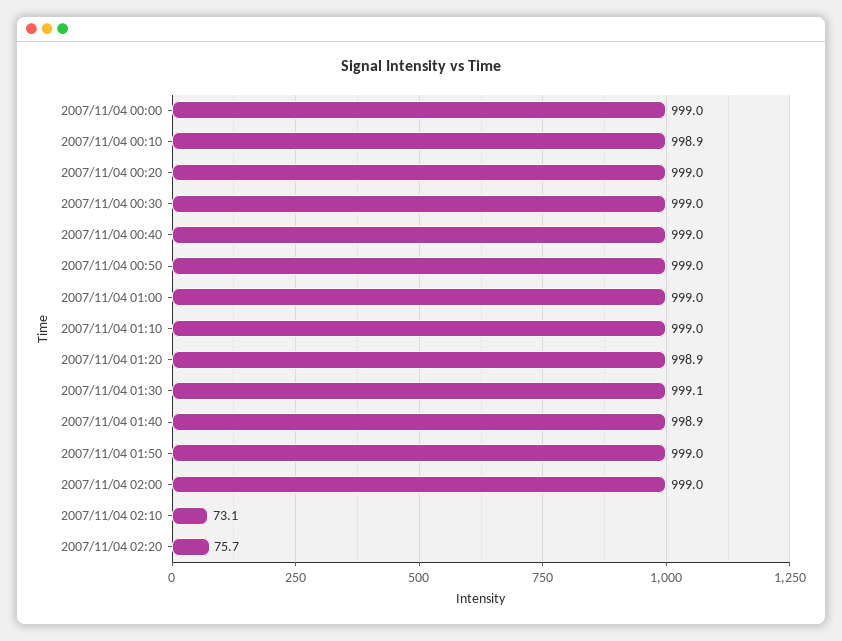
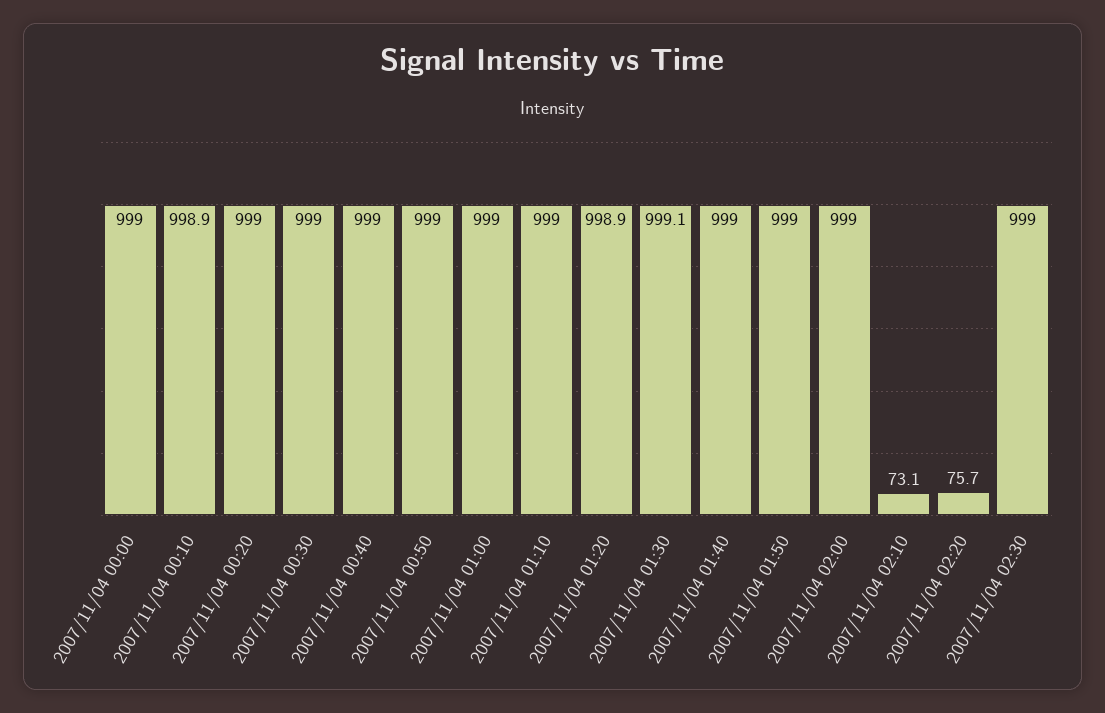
2007/11/04 01:40: 998.9 -> 999
2007/11/04 02:30: none -> 999

